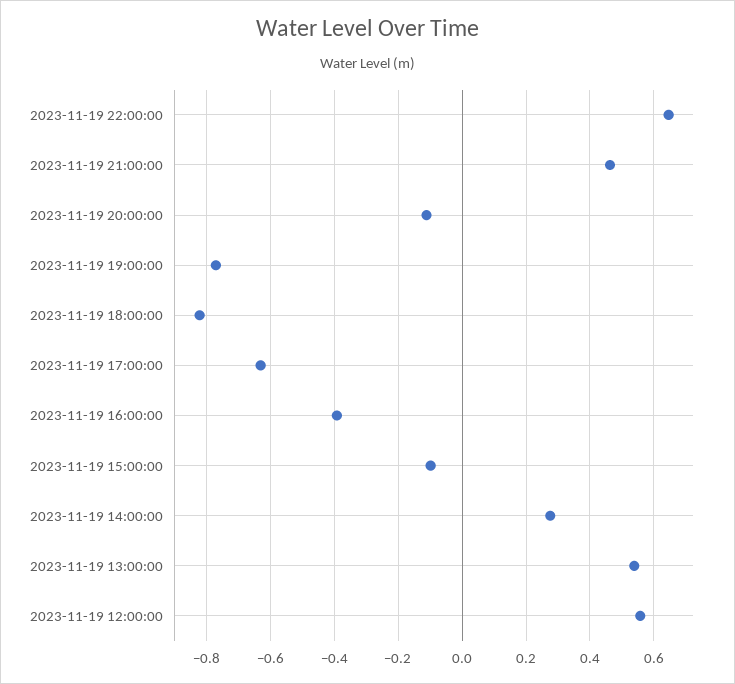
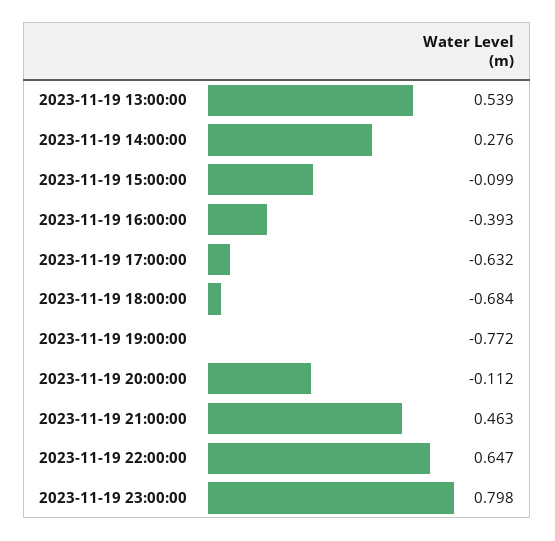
2023-11-19 18:00:00: -0.82 -> -0.684
2023-11-19 12:00:00: 0.56 -> none
2023-11-19 23:00:00: none -> 0.798

